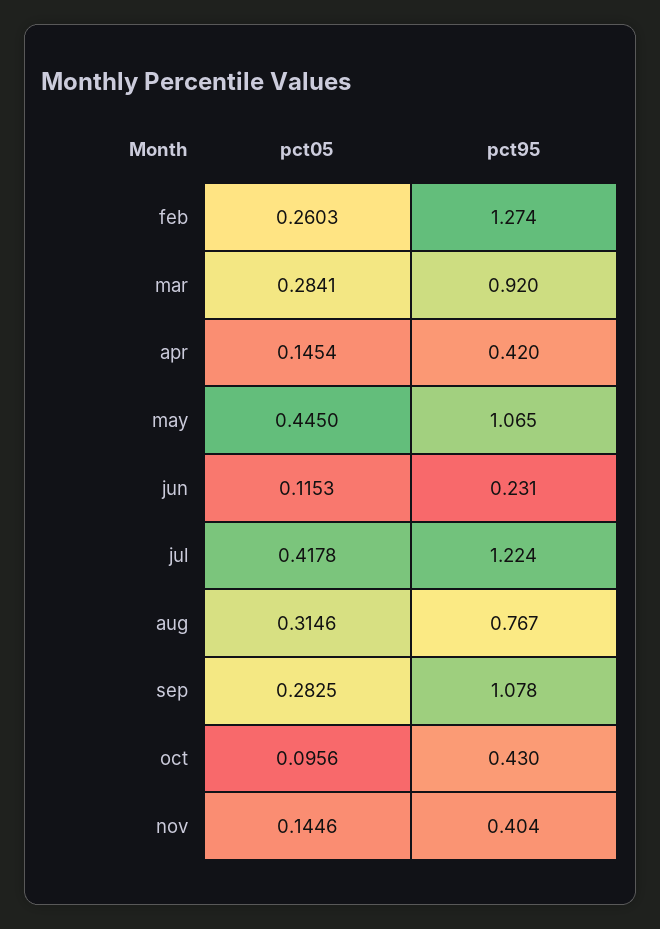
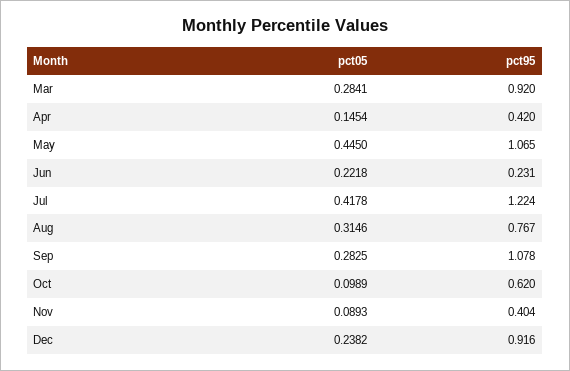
pct05, feb: 0.2603 -> none
pct95, feb: 1.274 -> none
pct05, jun: 0.1153 -> 0.2218
pct05, oct: 0.0956 -> 0.0989
pct95, oct: 0.43 -> 0.62
pct05, nov: 0.1446 -> 0.0893
pct05, Dec: none -> 0.2382
pct95, Dec: none -> 0.916

